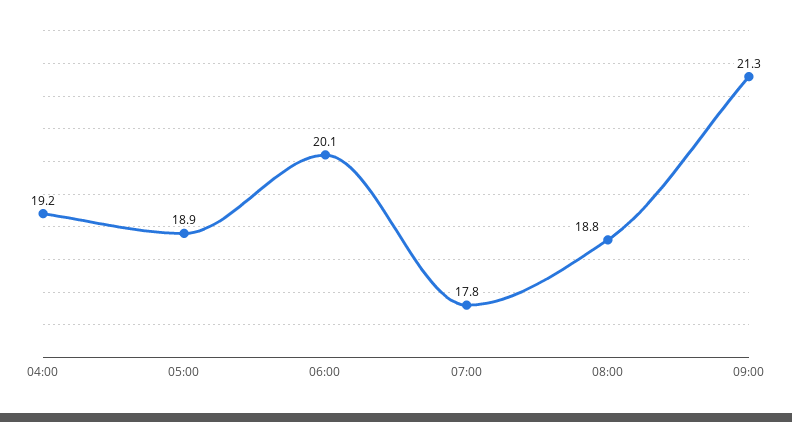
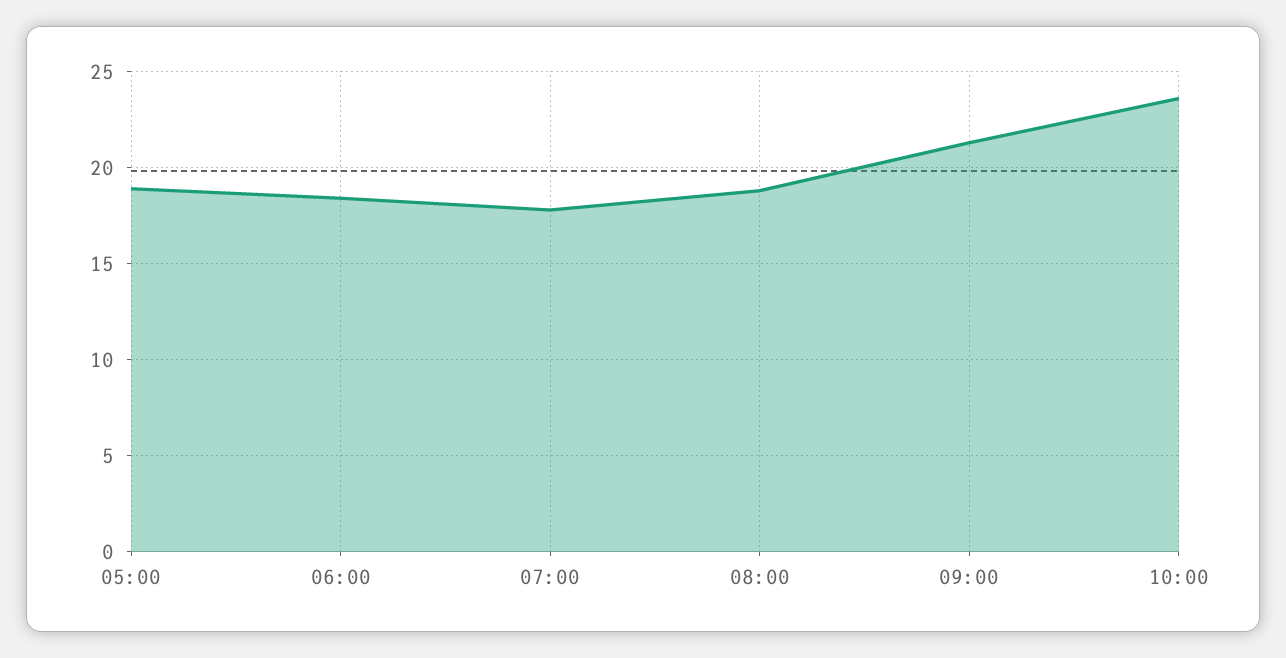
04:00: 19.2 -> none
06:00: 20.1 -> 18.5
10:00: none -> 23.5

